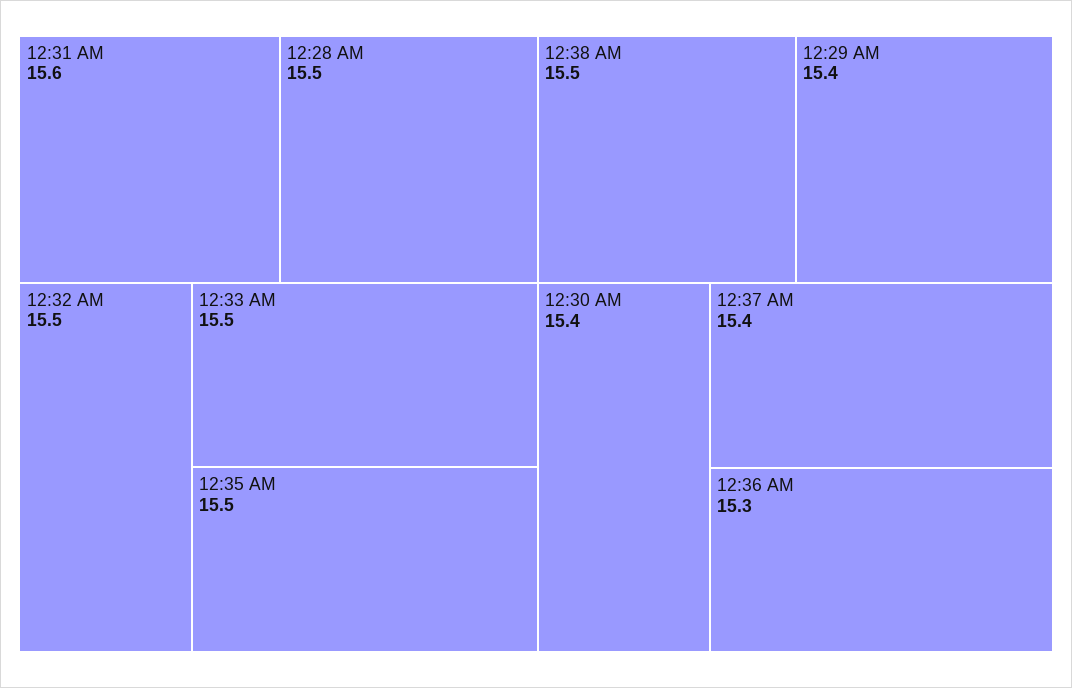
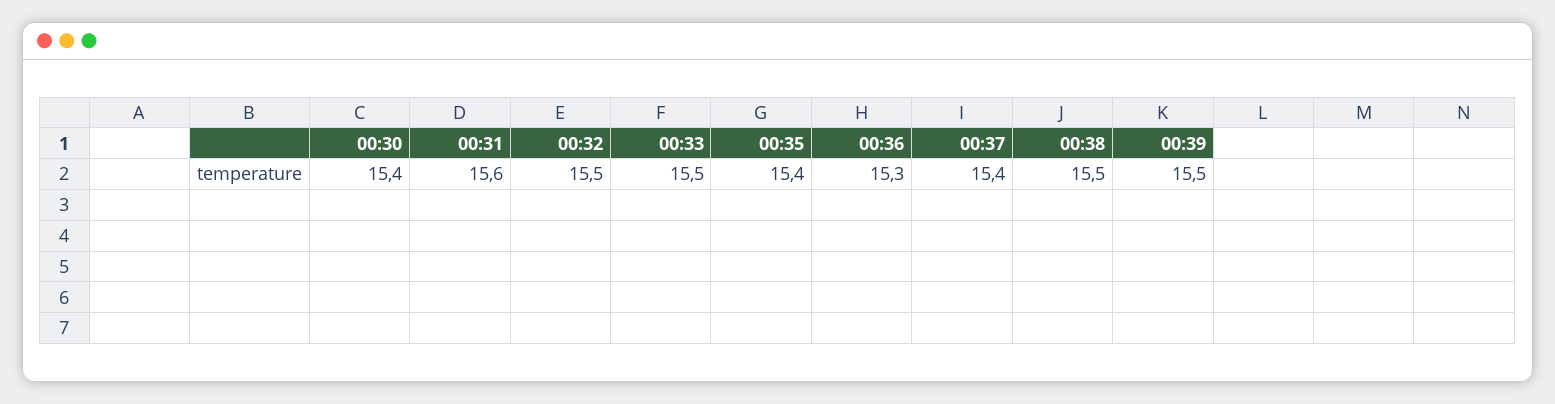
12:28 AM: 15.5 -> none
12:35 AM: 15.5 -> 15.4
12:29 AM: 15.4 -> none
00:39: none -> 15.5

